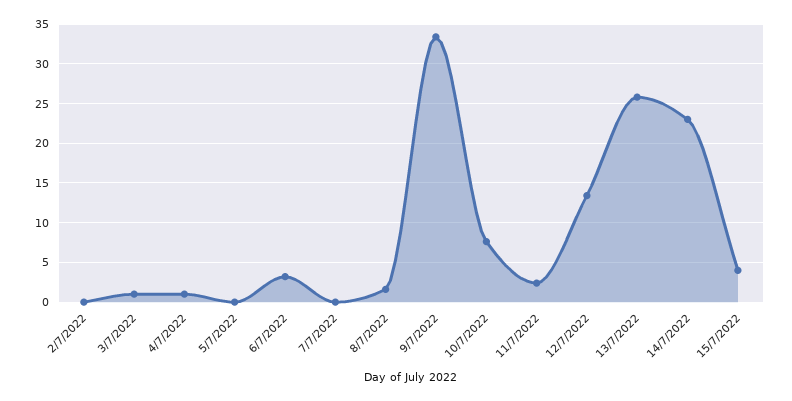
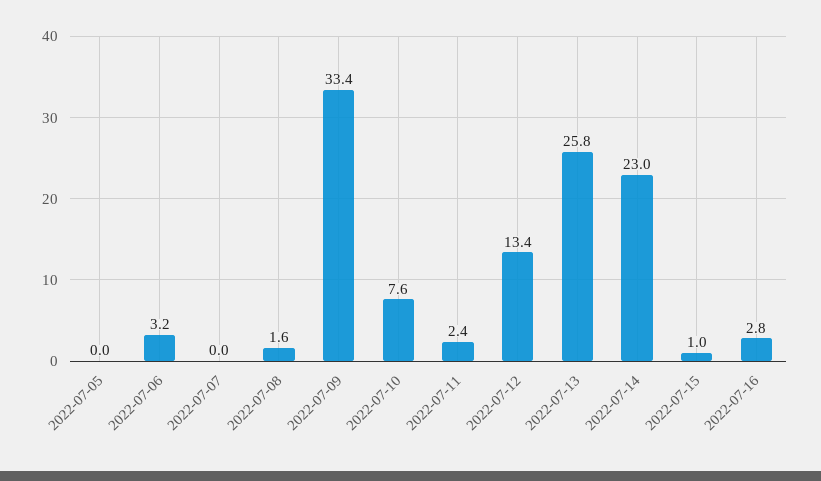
2/7/2022: 0 -> none
3/7/2022: 1 -> none
4/7/2022: 1 -> none
15/7/2022: 4 -> 1
2022-07-16: none -> 2.8

